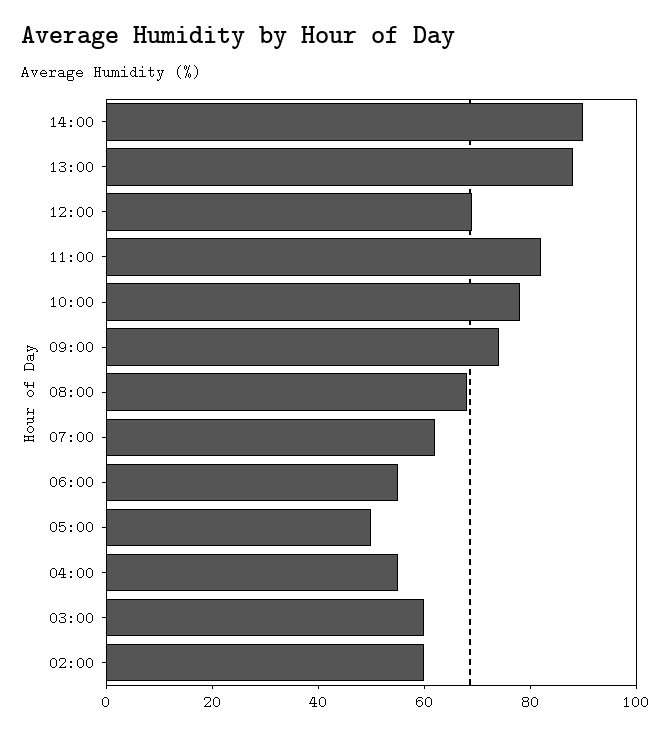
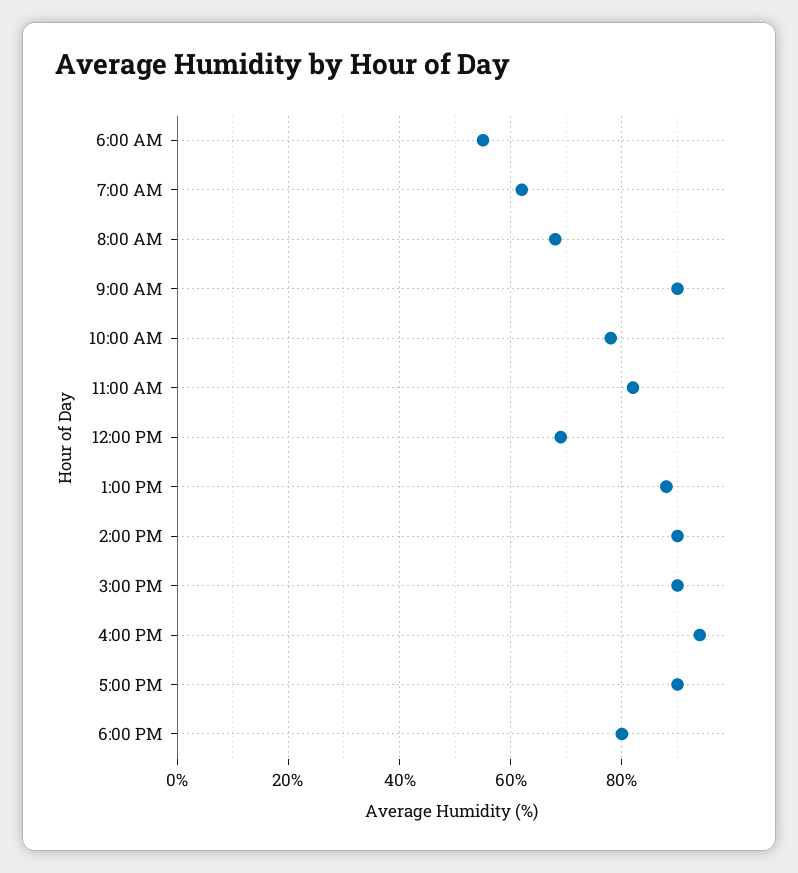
09:00: 75 -> 90
05:00: 50 -> none
04:00: 55 -> none
03:00: 60 -> none
02:00: 60 -> none
3:00 PM: none -> 90
4:00 PM: none -> 95
5:00 PM: none -> 90
6:00 PM: none -> 80

